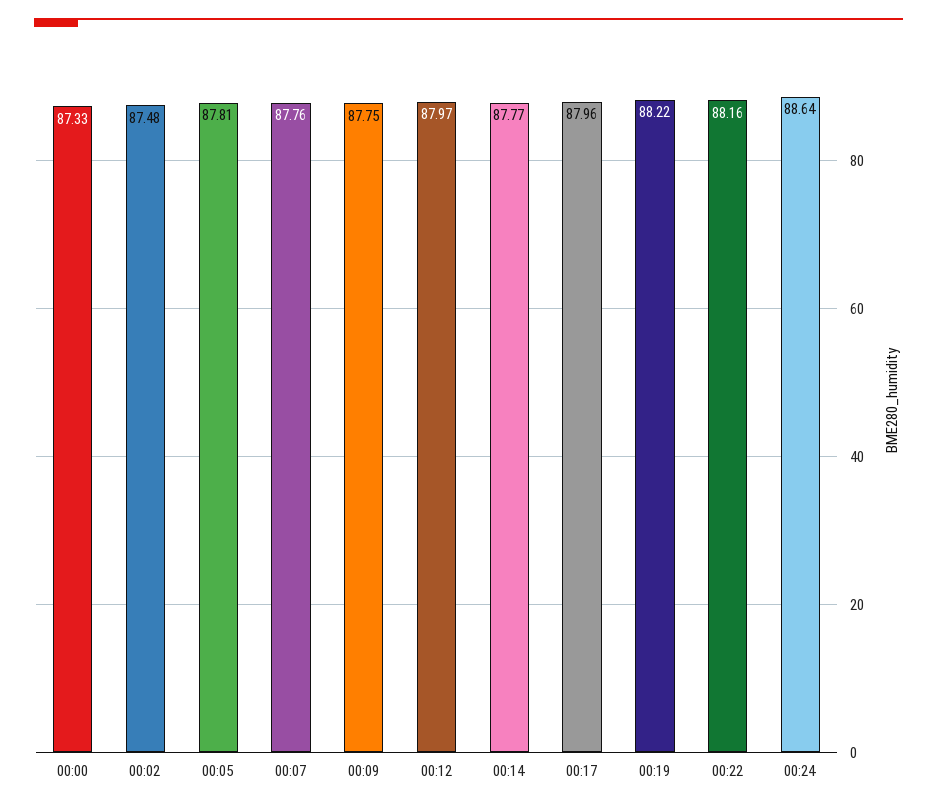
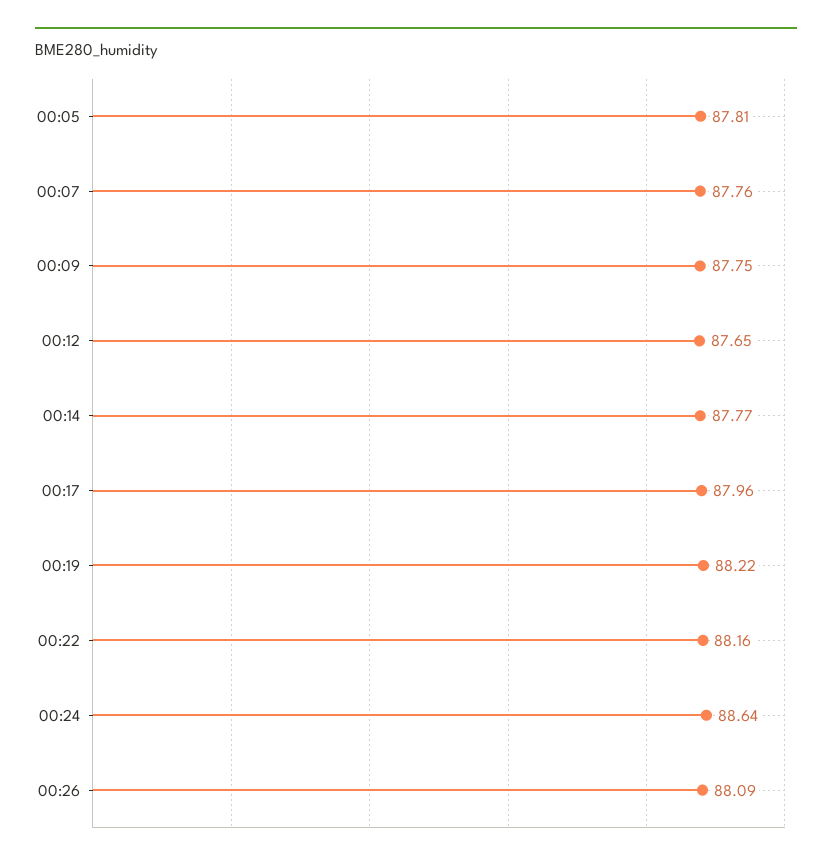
00:00: 87.33 -> none
00:02: 87.48 -> none
00:12: 87.97 -> 87.65
00:26: none -> 88.09

